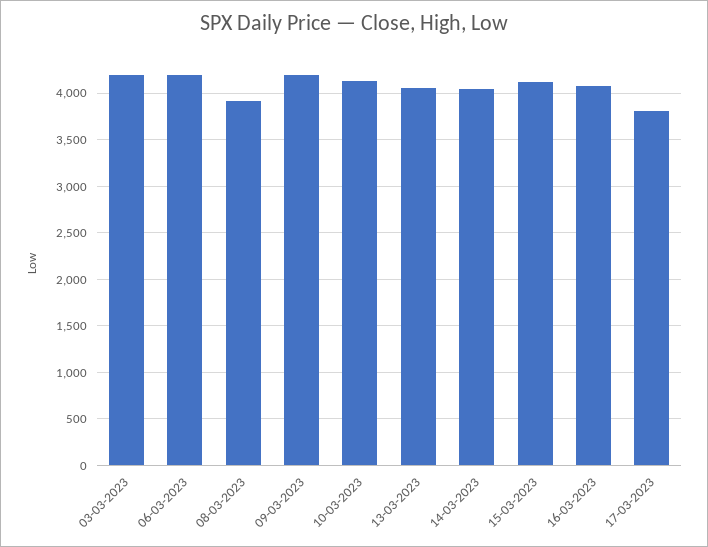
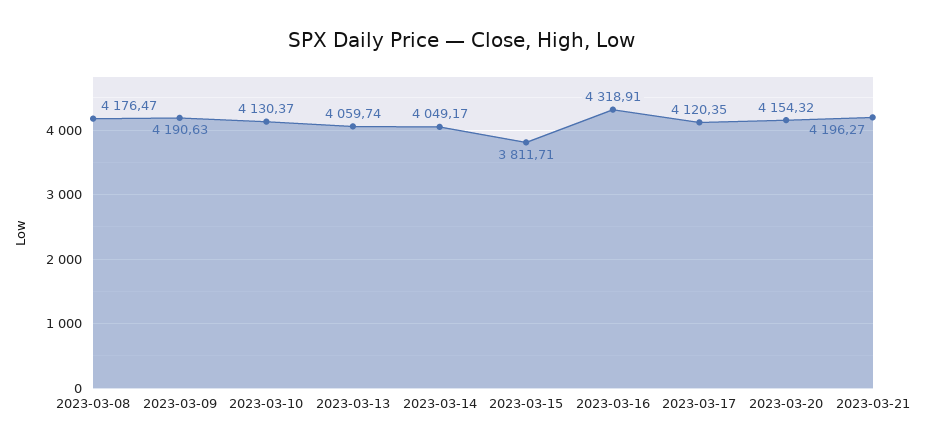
03-03-2023: 4200 -> none
06-03-2023: 4200 -> none
08-03-2023: 3900 -> 4176.47
15-03-2023: 4100 -> 3811.71
16-03-2023: 4100 -> 4318.91
17-03-2023: 3800 -> 4120.35
2023-03-20: none -> 4154.32
2023-03-21: none -> 4196.27

